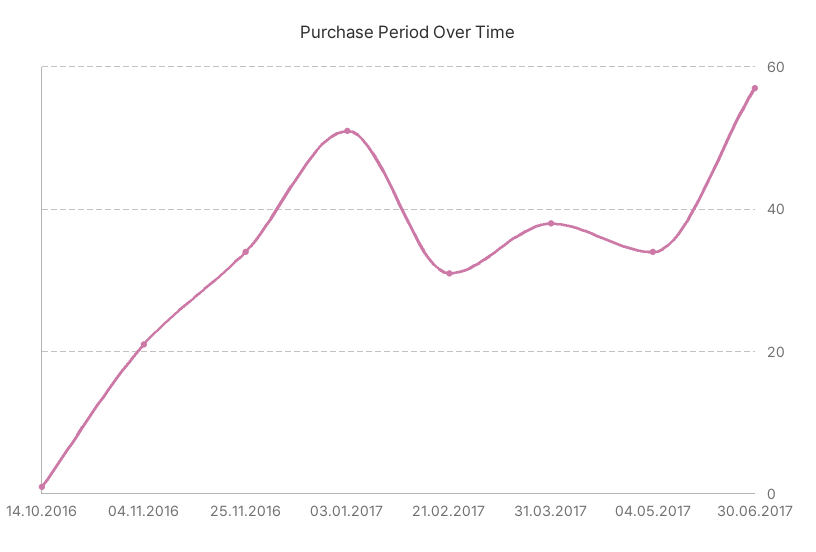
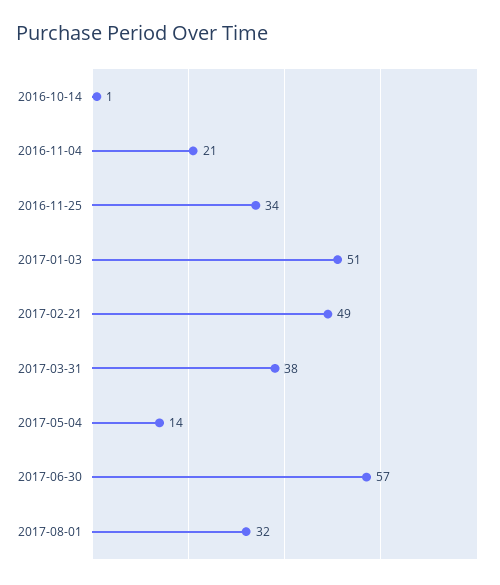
21.02.2017: 30 -> 49
04.05.2017: 35 -> 14
2017-08-01: none -> 32

